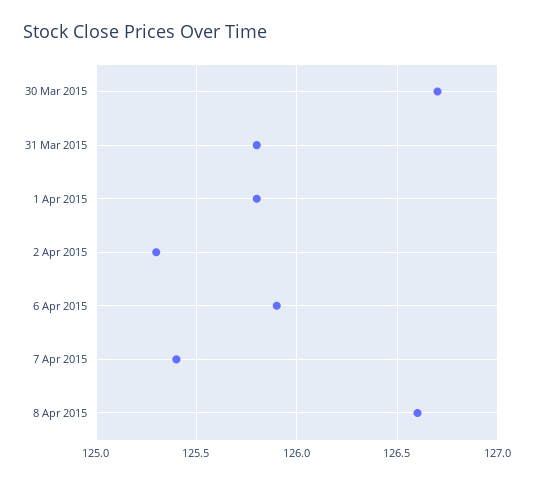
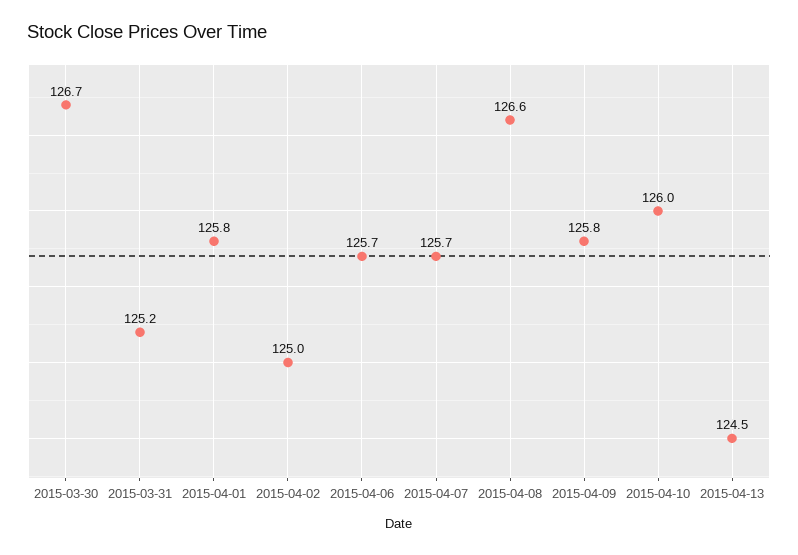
31 Mar 2015: 125.8 -> 125.2
2 Apr 2015: 125.3 -> 125
6 Apr 2015: 125.9 -> 125.7
7 Apr 2015: 125.4 -> 125.7
2015-04-09: none -> 125.8
2015-04-10: none -> 126
2015-04-13: none -> 124.5

